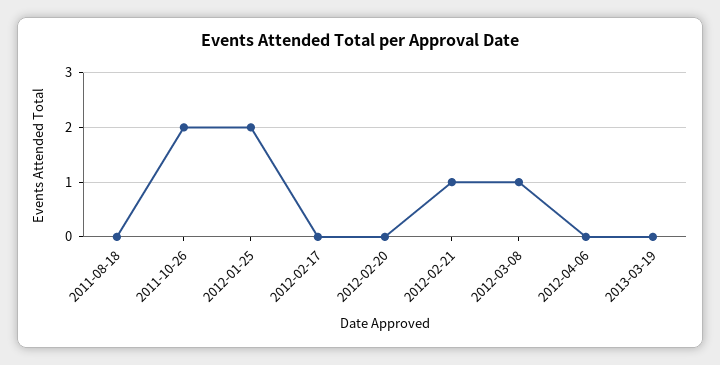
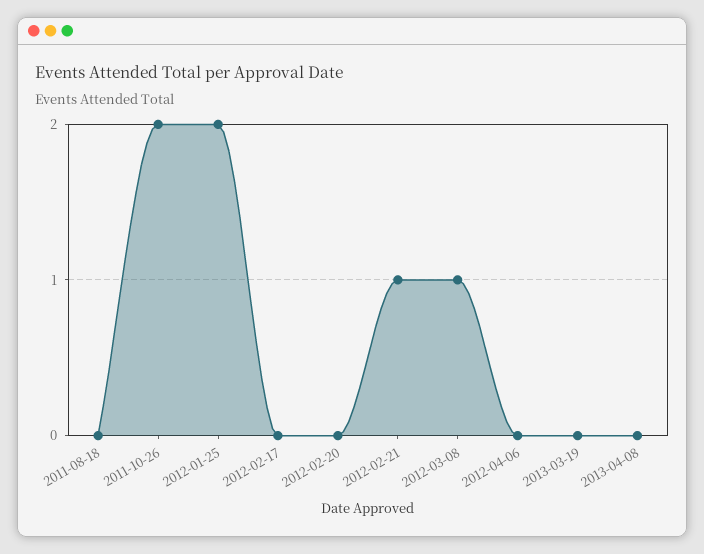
2013-04-08: none -> 0

